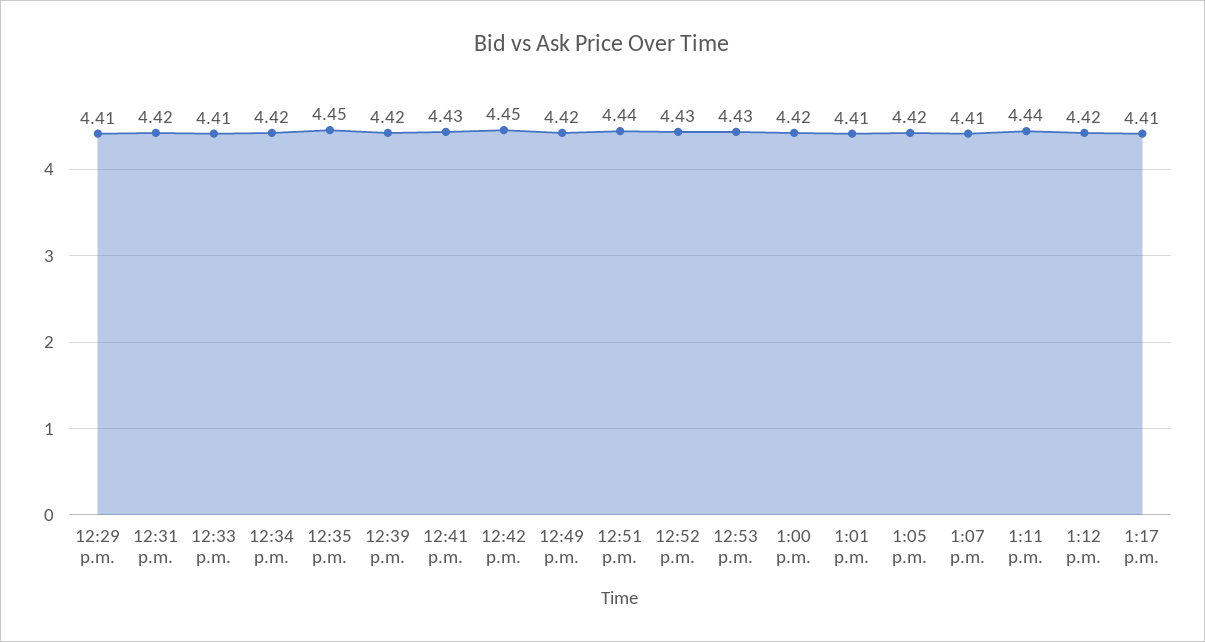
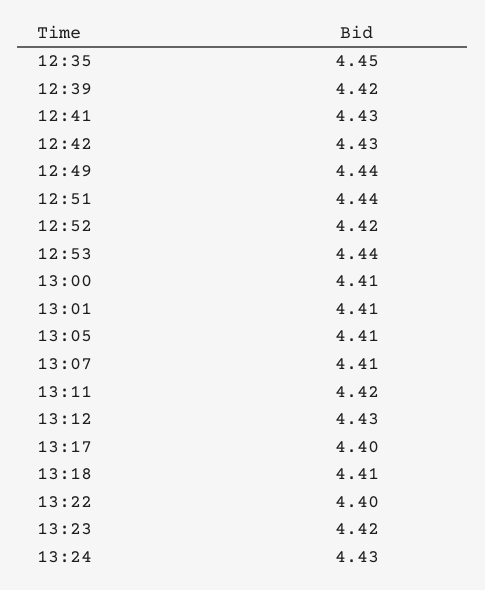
12:29 p.m.: 4.41 -> none
12:31 p.m.: 4.42 -> none
12:33 p.m.: 4.41 -> none
12:34 p.m.: 4.42 -> none
12:42 p.m.: 4.45 -> 4.43
12:49 p.m.: 4.42 -> 4.44
12:52 p.m.: 4.43 -> 4.42
12:53 p.m.: 4.43 -> 4.44
1:00 p.m.: 4.42 -> 4.41
1:05 p.m.: 4.42 -> 4.41
1:11 p.m.: 4.44 -> 4.42
1:12 p.m.: 4.42 -> 4.43
1:17 p.m.: 4.41 -> 4.4
13:18: none -> 4.41
13:22: none -> 4.4
13:23: none -> 4.42
13:24: none -> 4.43

